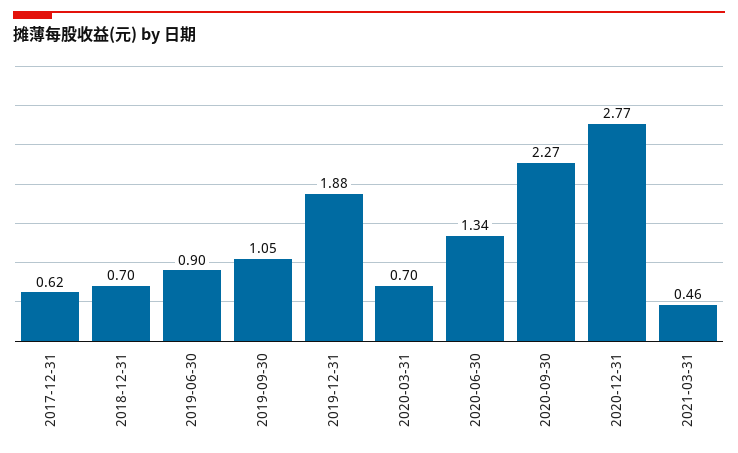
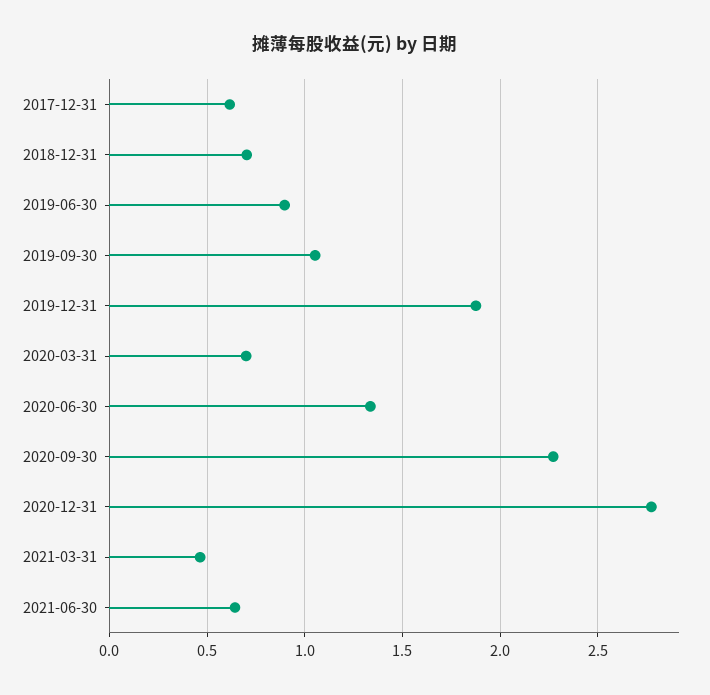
2021-06-30: none -> 0.65

